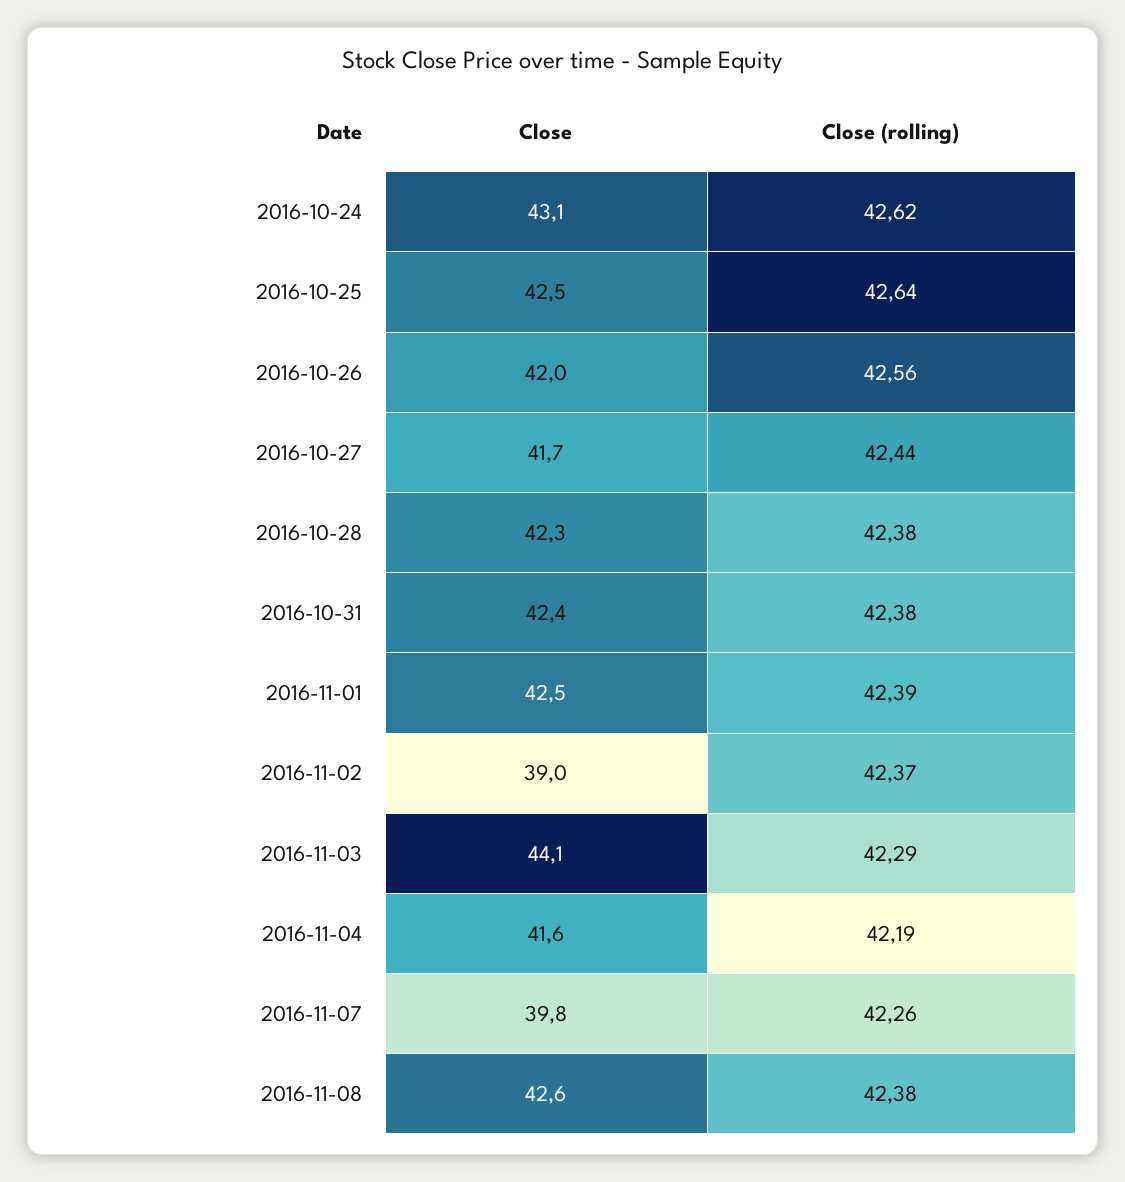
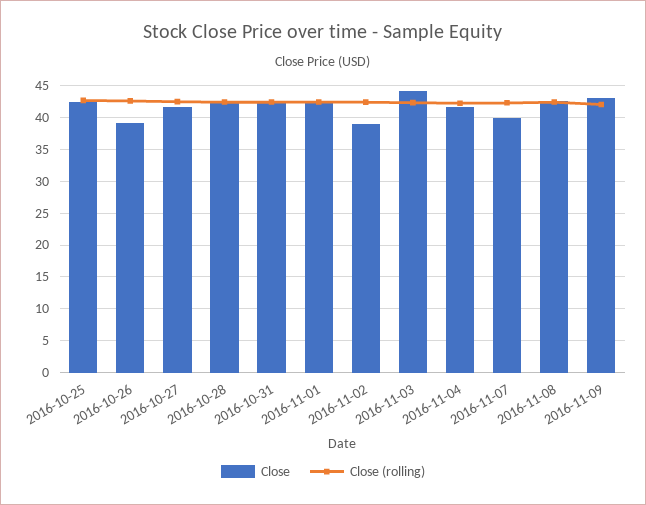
Close, 2016-10-24: 43.1 -> none
Close (rolling), 2016-10-24: 42.62 -> none
Close, 2016-10-26: 42 -> 39
Close, 2016-11-09: none -> 43
Close (rolling), 2016-11-09: none -> 42

